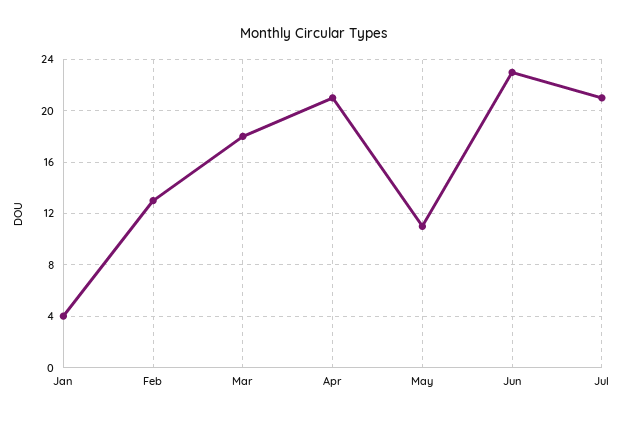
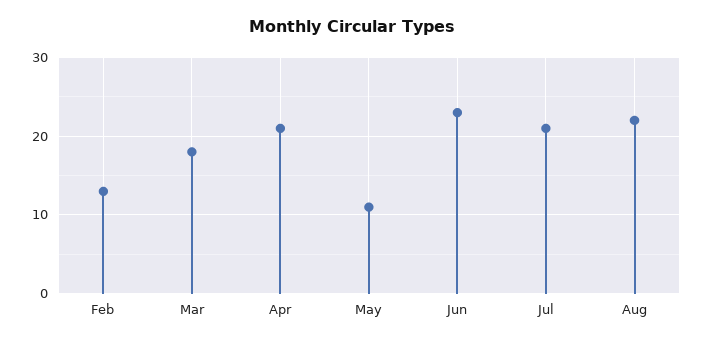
Jan: 4 -> none
Aug: none -> 22

